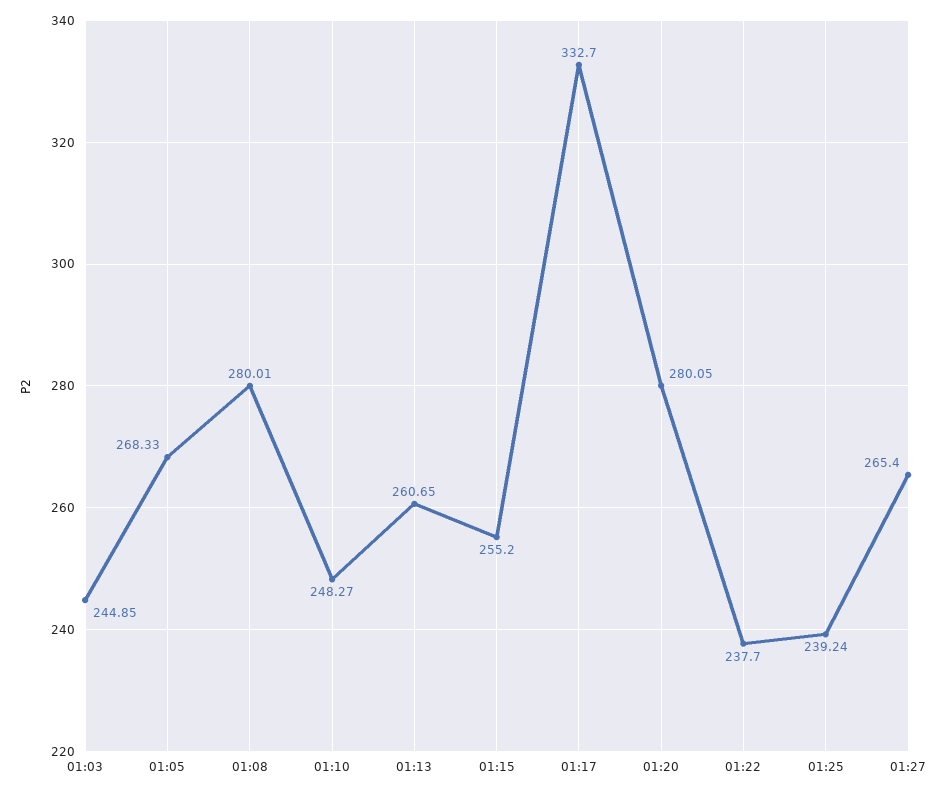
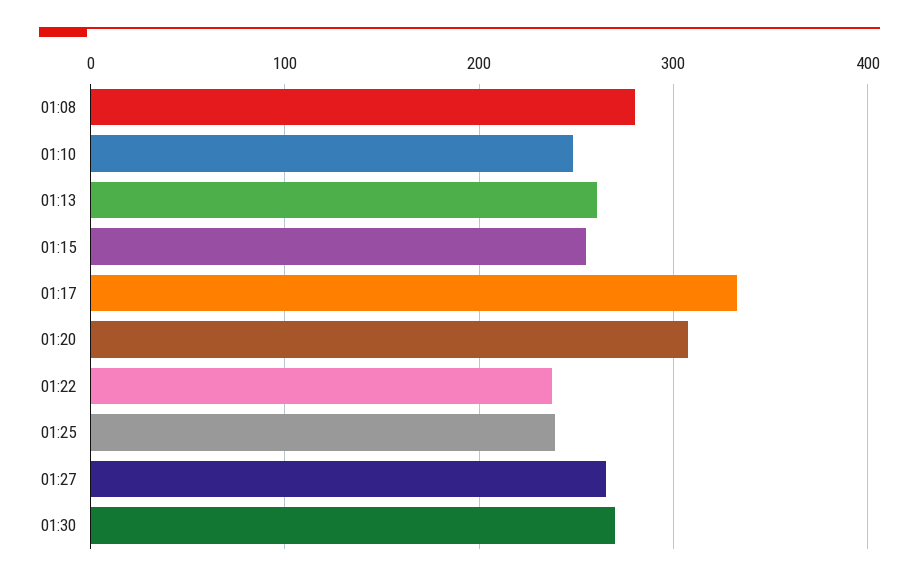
01:03: 244.85 -> none
01:05: 268.33 -> none
01:20: 280.05 -> 310
01:30: none -> 270

